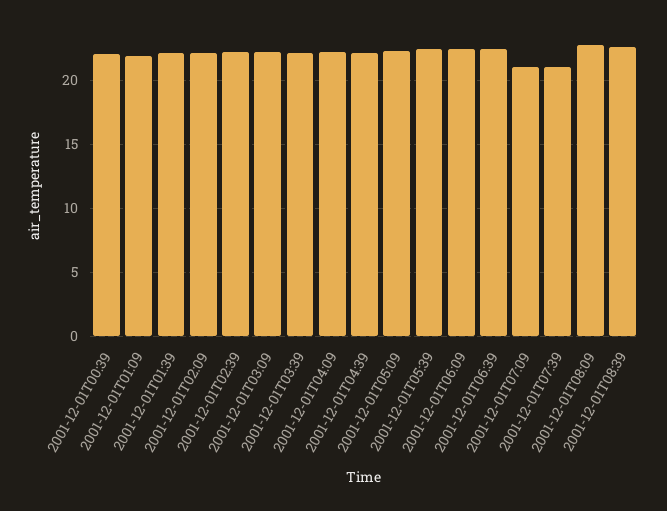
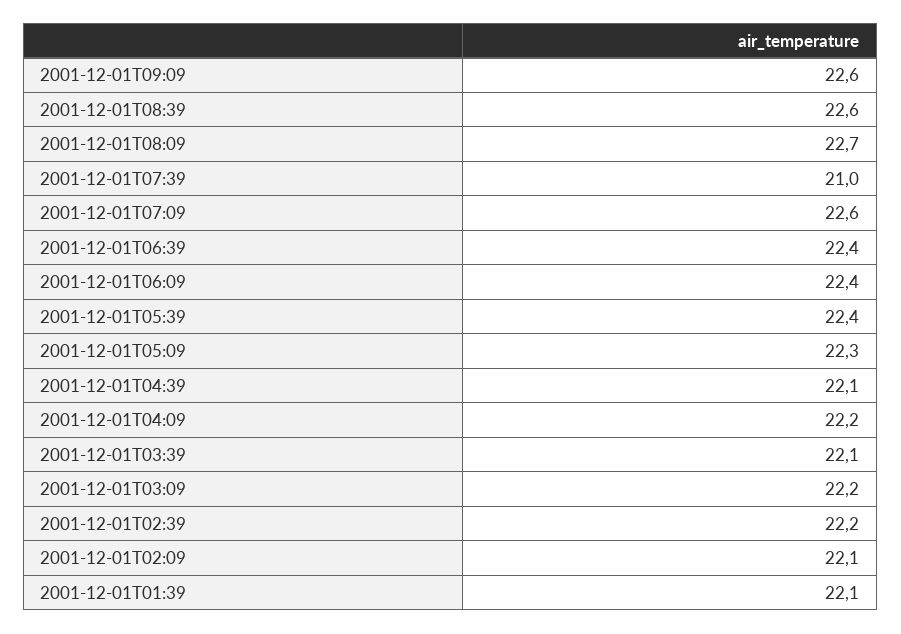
2001-12-01T00:39: 22 -> none
2001-12-01T01:09: 22 -> none
2001-12-01T07:09: 21 -> 22.6
2001-12-01T09:09: none -> 22.6

